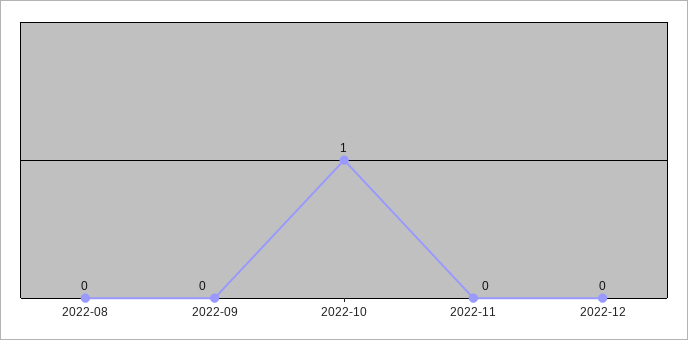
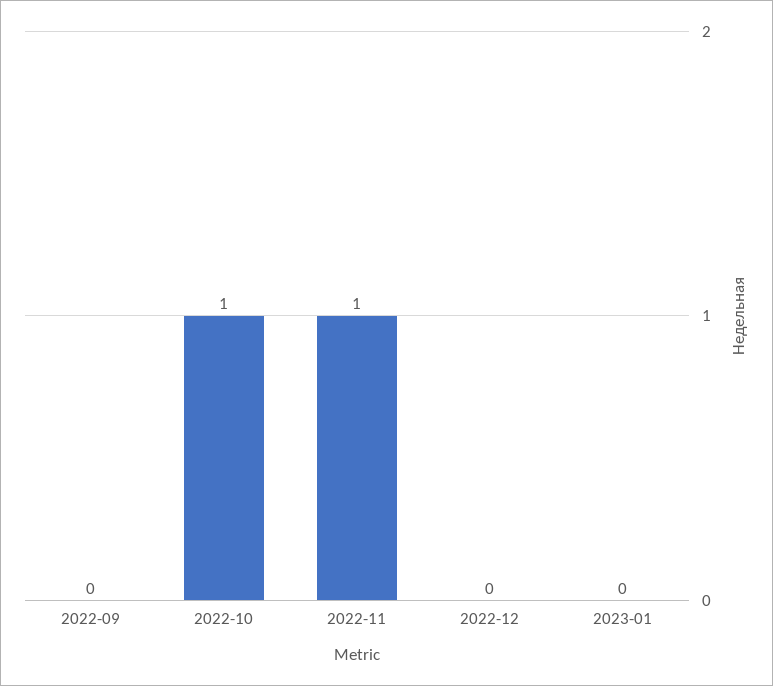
2022-08: 0 -> none
2022-11: 0 -> 1
2023-01: none -> 0

